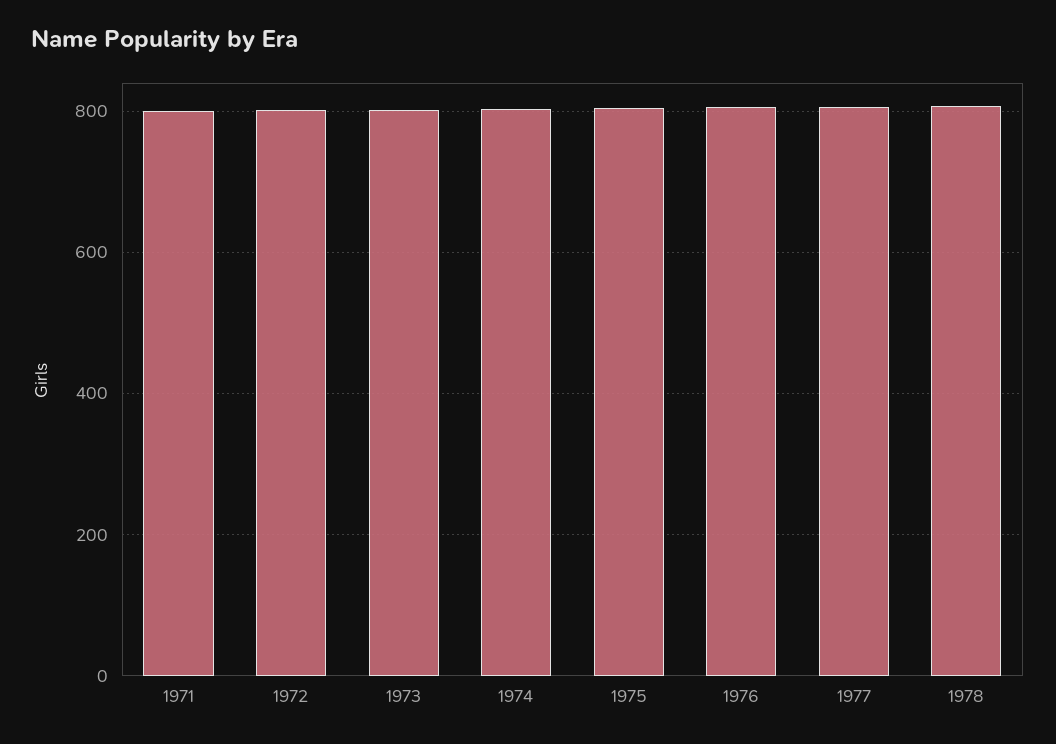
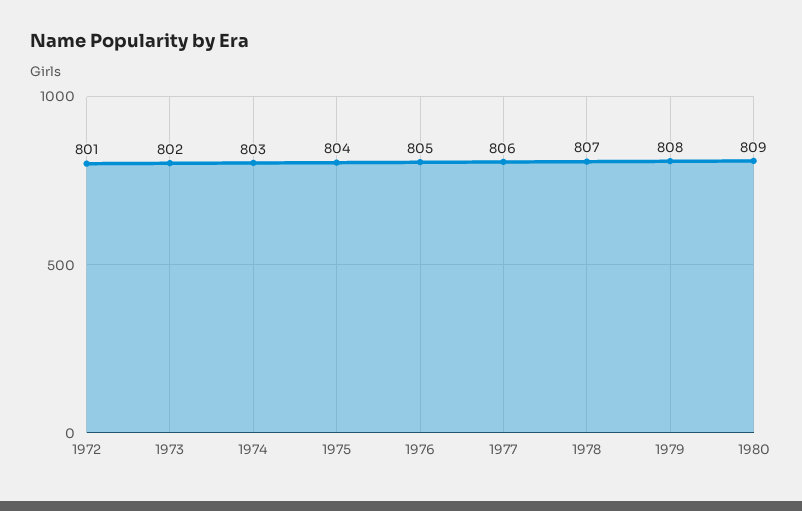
1971: 800 -> none
1979: none -> 808
1980: none -> 809

